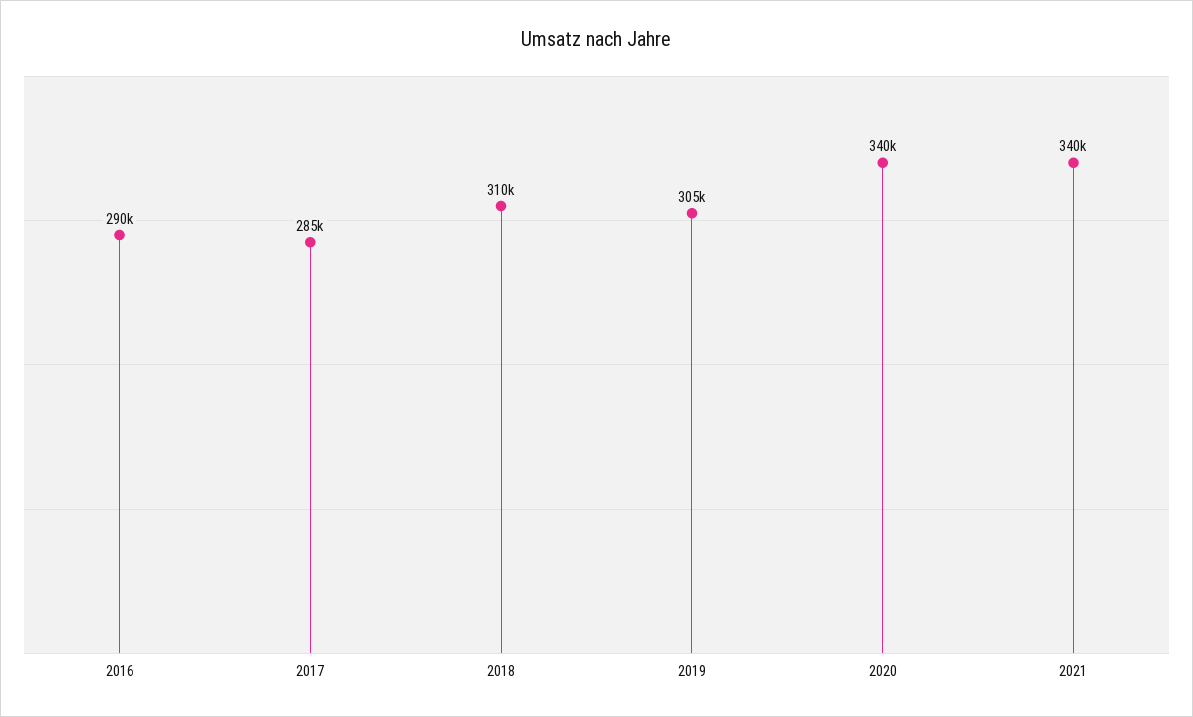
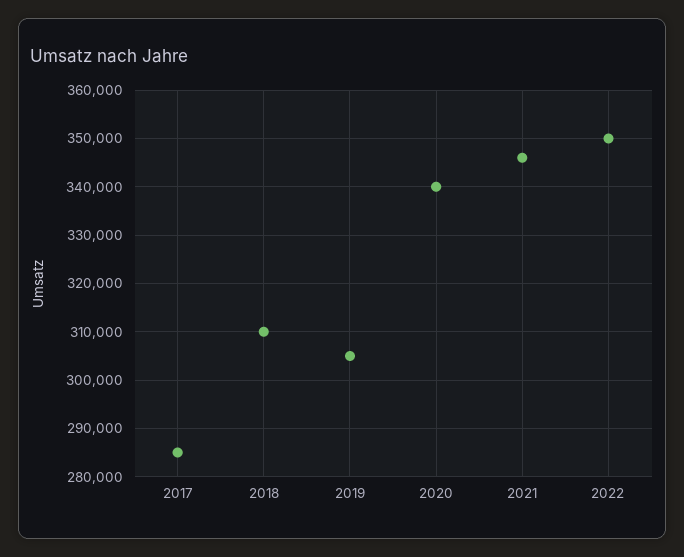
2016: 290000 -> none
2021: 340000 -> 346000
2022: none -> 350000

